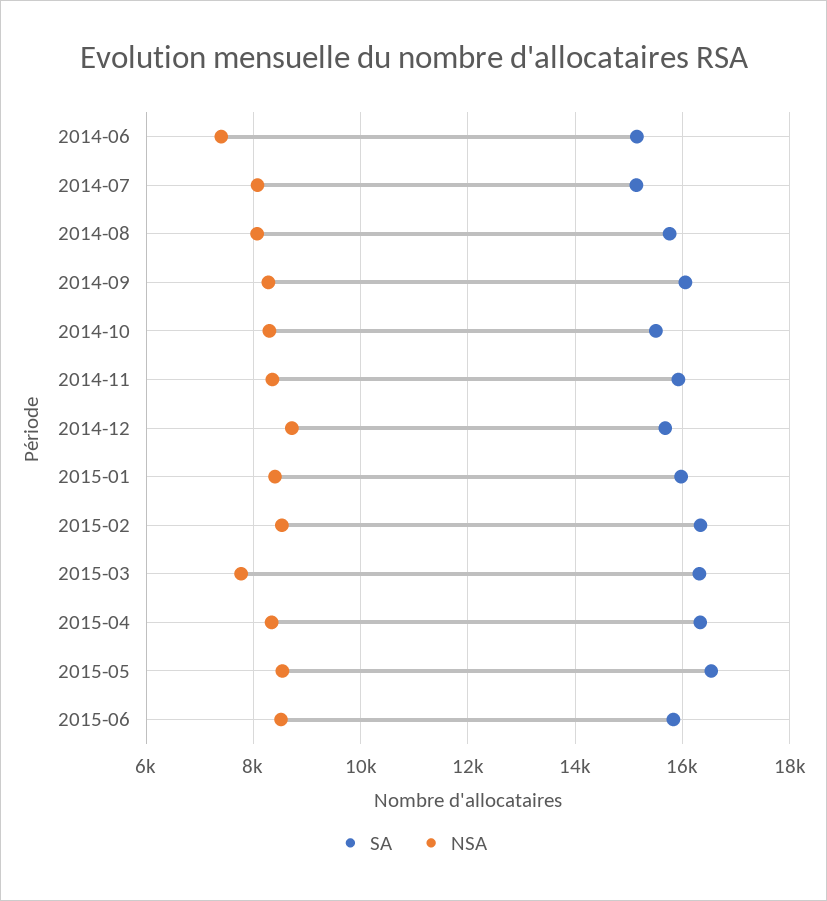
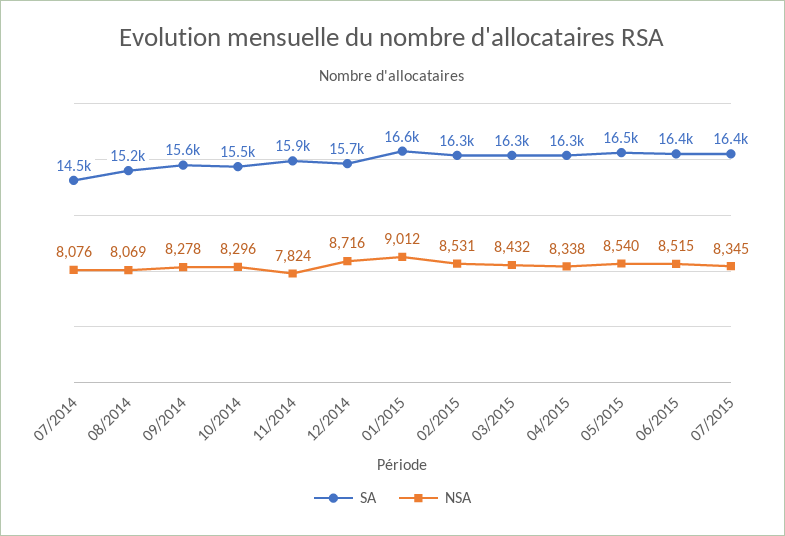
SA, 2014-06: 15200 -> none
NSA, 2014-06: 7400 -> none
SA, 2014-07: 15200 -> 14500
SA, 2014-08: 15800 -> 15200
SA, 2014-09: 16000 -> 15600
NSA, 2014-11: 8400 -> 7824
SA, 2015-01: 16000 -> 16600
NSA, 2015-01: 8400 -> 9012
NSA, 2015-03: 7800 -> 8432
SA, 2015-06: 15800 -> 16400
SA, 07/2015: none -> 16400
NSA, 07/2015: none -> 8345

